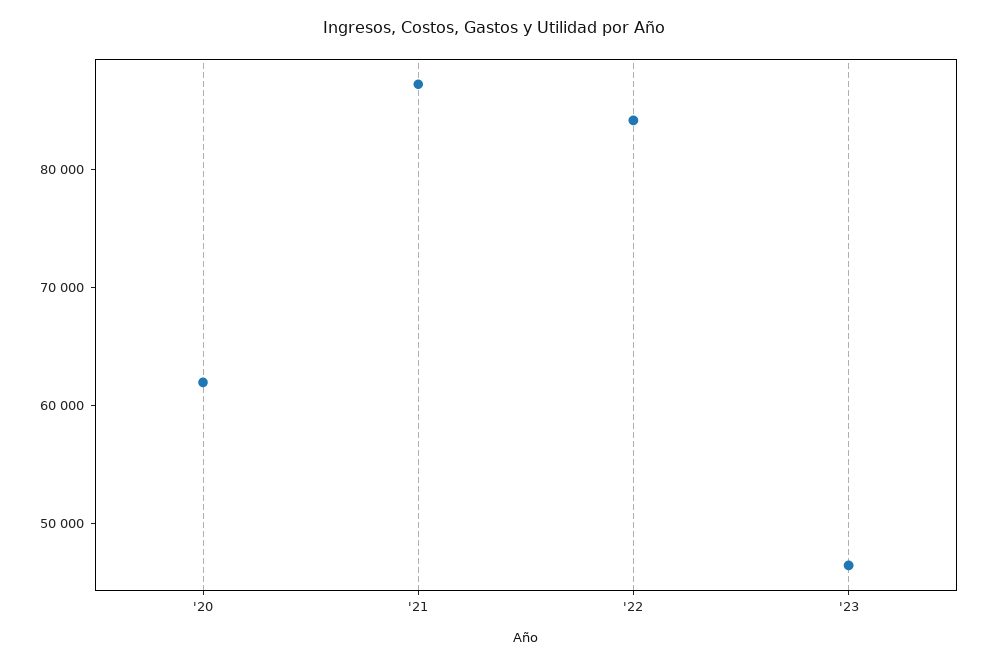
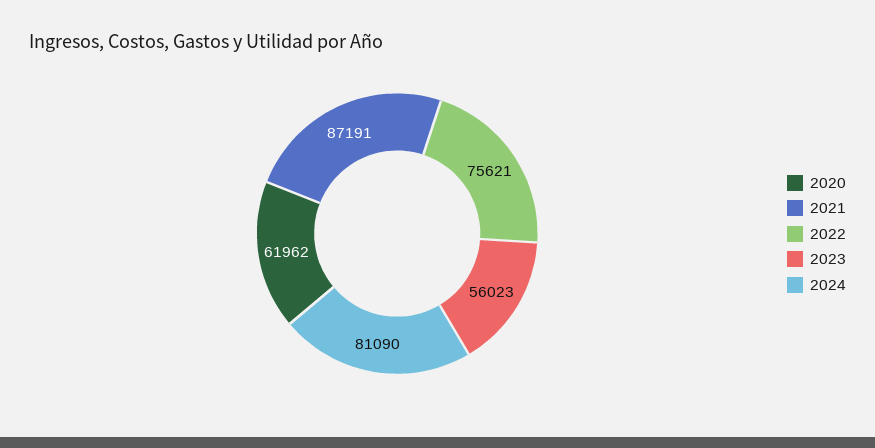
'22: 84000 -> 75621
'23: 46000 -> 56023
2024: none -> 81090

